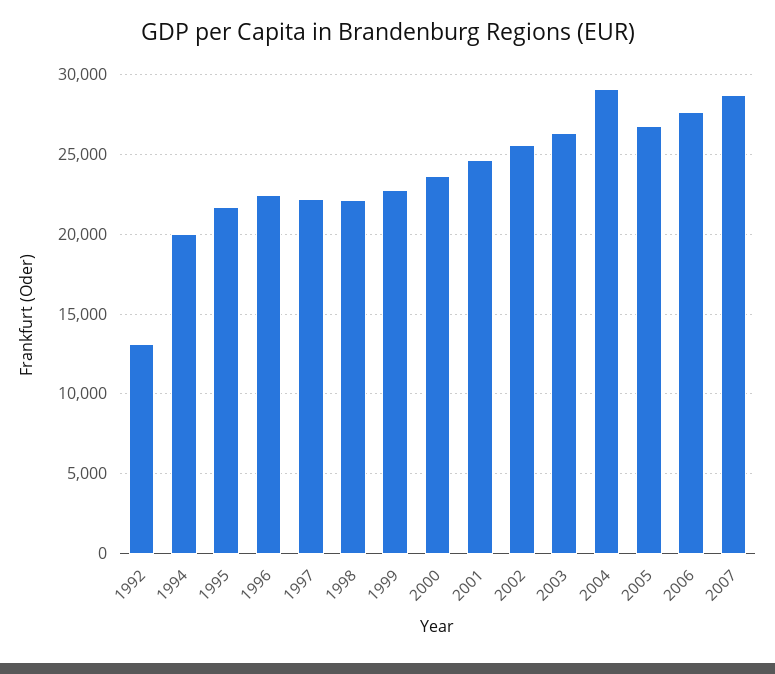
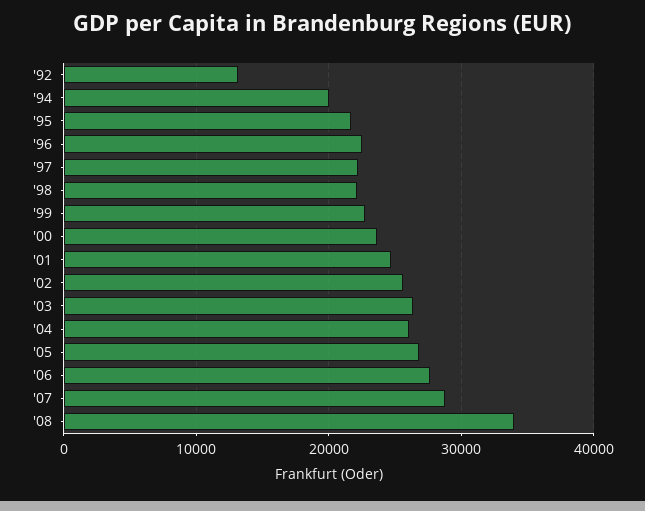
2004: 29000 -> 26000
'08: none -> 34000

